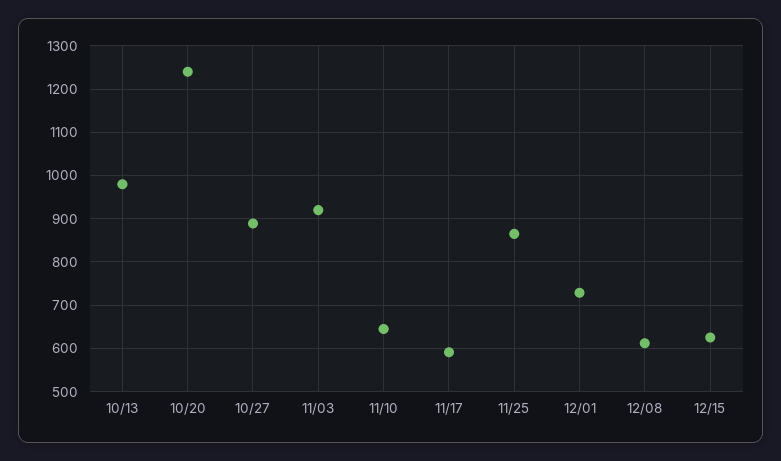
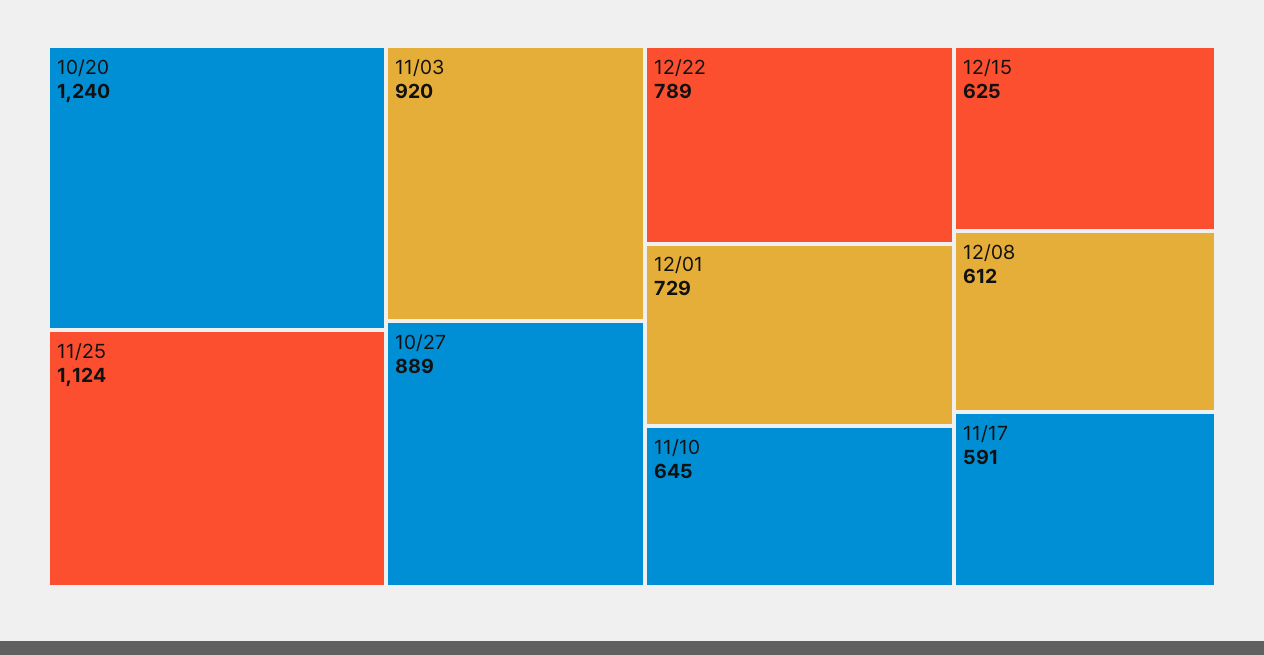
10/13: 980 -> none
11/25: 860 -> 1124
12/22: none -> 789

